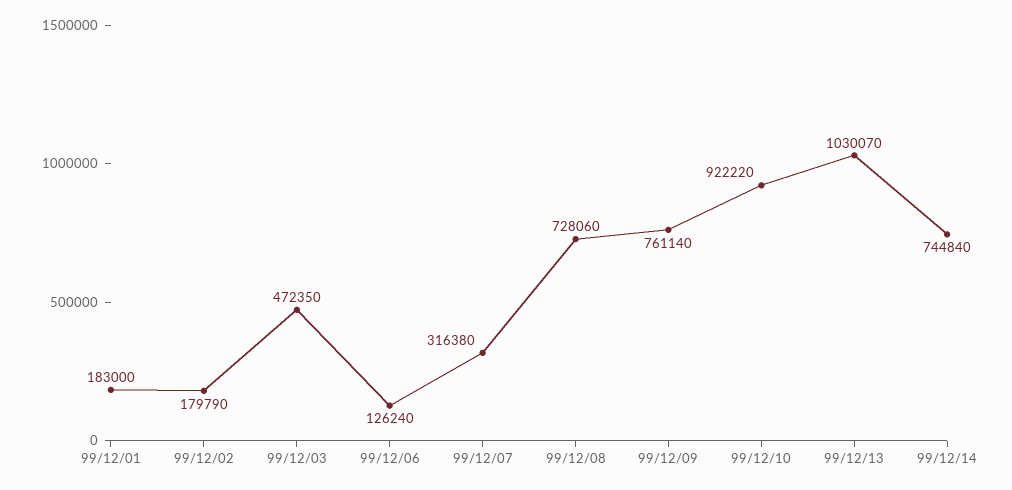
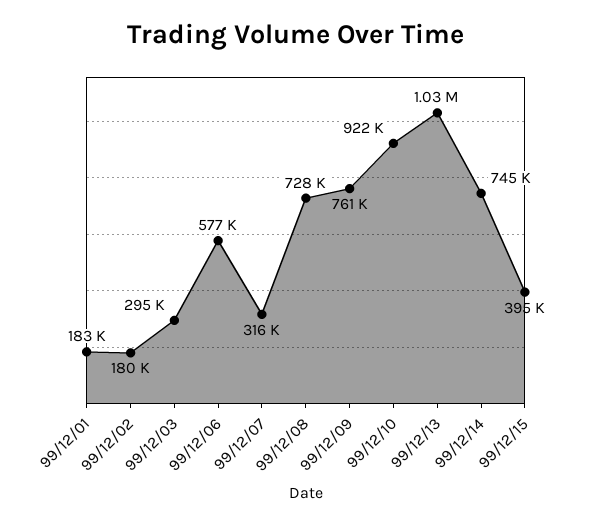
99/12/03: 472350 -> 295000
99/12/06: 126240 -> 577000
99/12/15: none -> 395000

